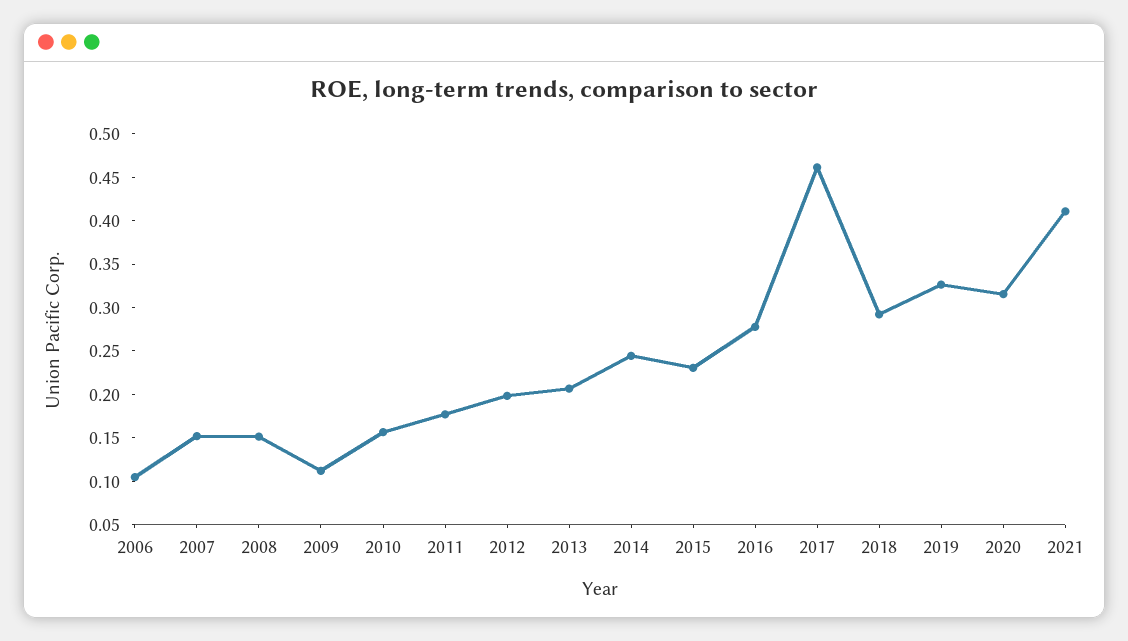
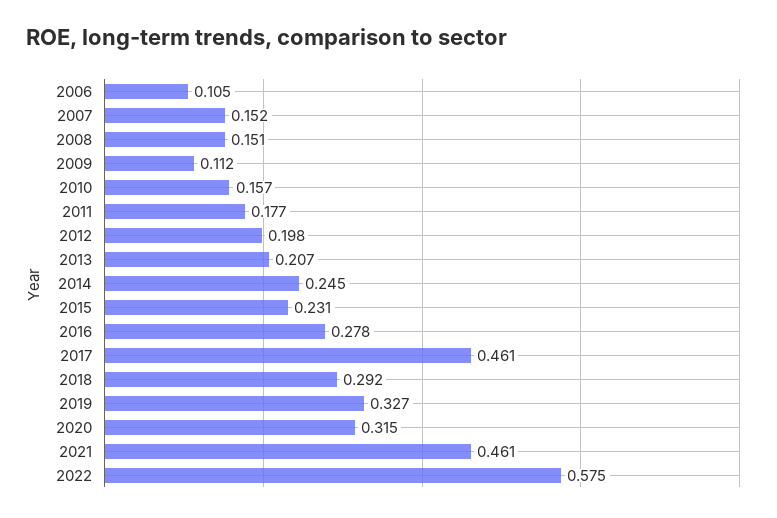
2021: 0.41 -> 0.461
2022: none -> 0.575

